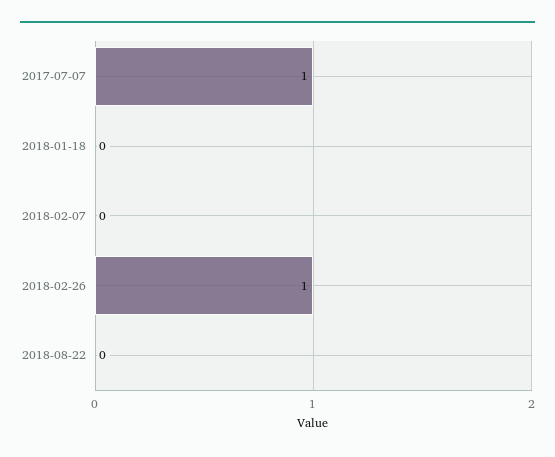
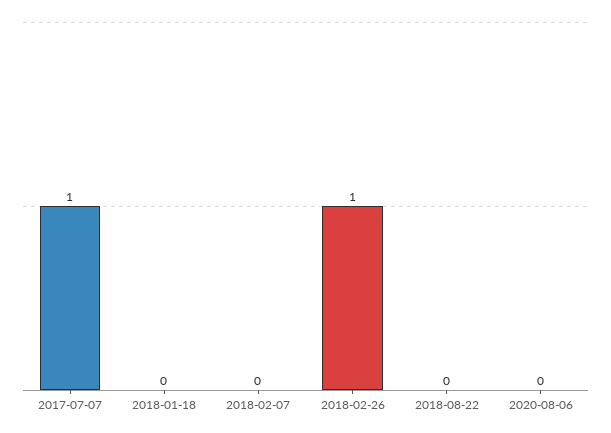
2020-08-06: none -> 0

